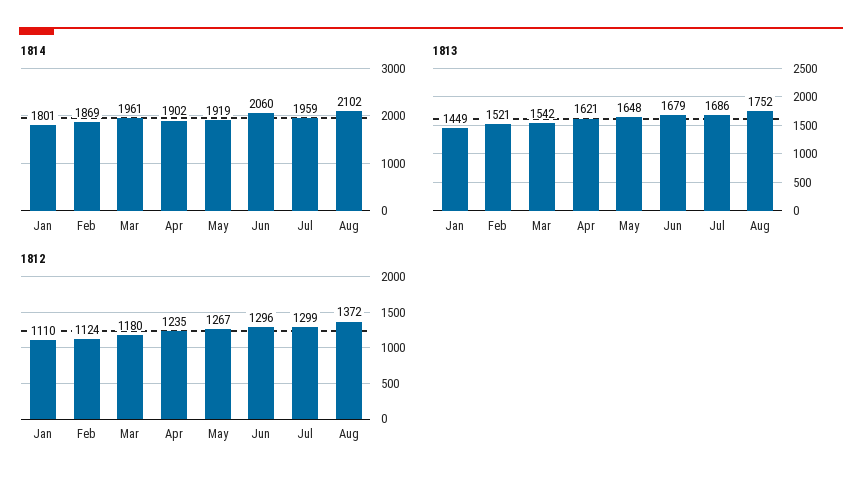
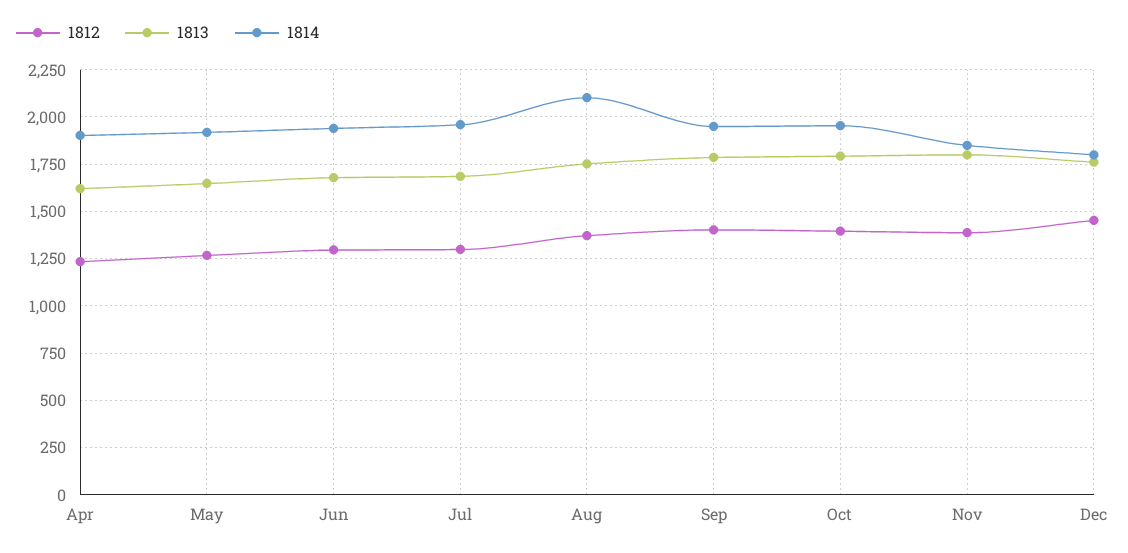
1814, Jan: 1801 -> none
1814, Feb: 1869 -> none
1814, Mar: 1961 -> none
1814, Jun: 2060 -> 1950
1813, Jan: 1449 -> none
1813, Feb: 1521 -> none
1813, Mar: 1542 -> none
1812, Jan: 1110 -> none
1812, Feb: 1124 -> none
1812, Mar: 1180 -> none
1812, Sep: none -> 1400
1813, Sep: none -> 1800
1814, Sep: none -> 1950
1812, Oct: none -> 1400
1813, Oct: none -> 1800
1814, Oct: none -> 1950
1812, Nov: none -> 1400
1813, Nov: none -> 1800
1814, Nov: none -> 1850
1812, Dec: none -> 1450
1813, Dec: none -> 1750
1814, Dec: none -> 1800

